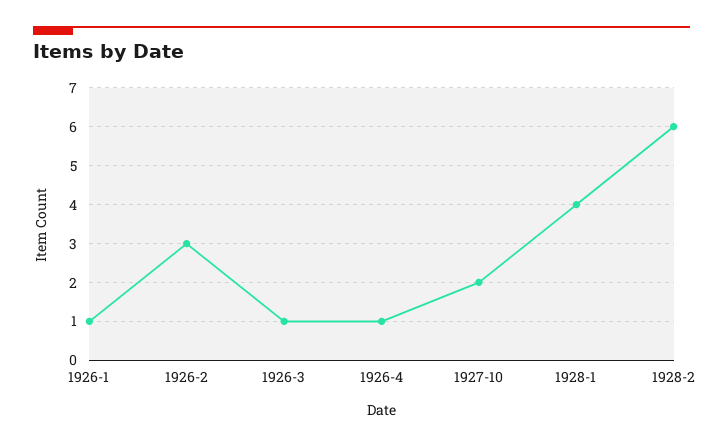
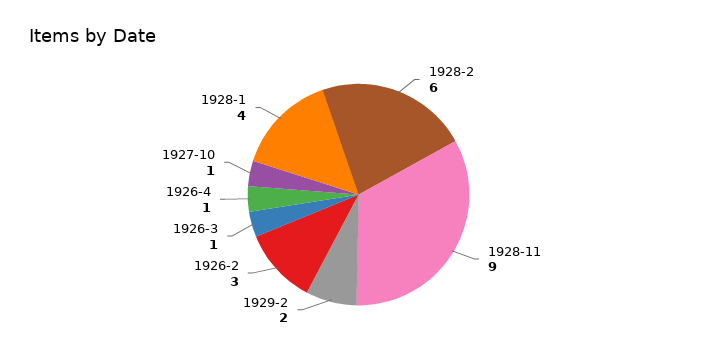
1926-1: 1 -> none
1927-10: 2 -> 1
1928-11: none -> 9
1929-2: none -> 2

